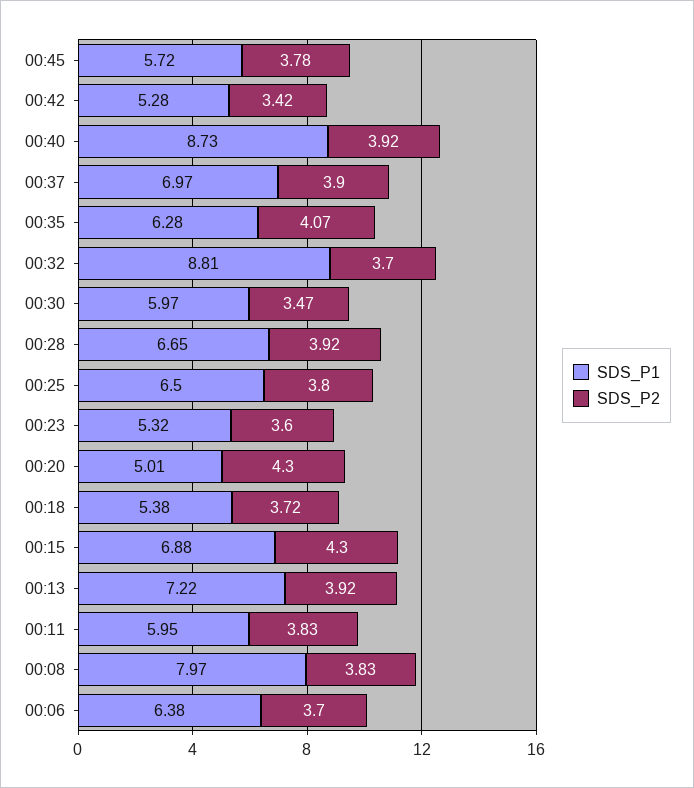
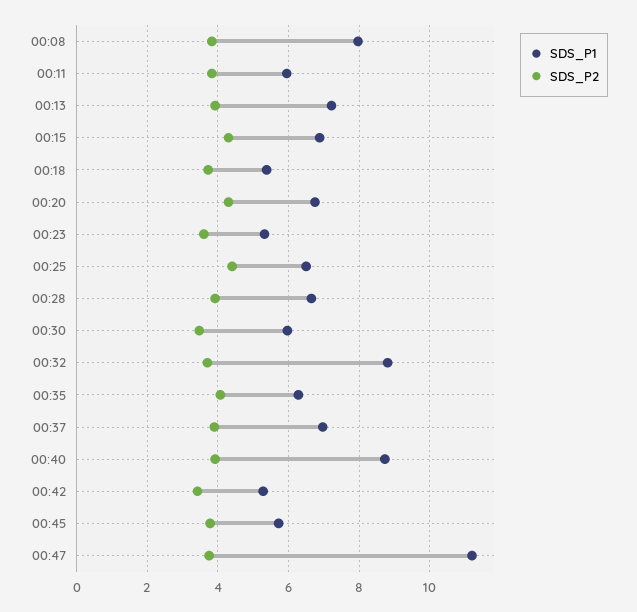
SDS_P2, 00:25: 3.8 -> 4.4
SDS_P1, 00:20: 5.01 -> 6.8
SDS_P1, 00:06: 6.38 -> none
SDS_P2, 00:06: 3.7 -> none
SDS_P1, 00:47: none -> 11.2
SDS_P2, 00:47: none -> 3.8

